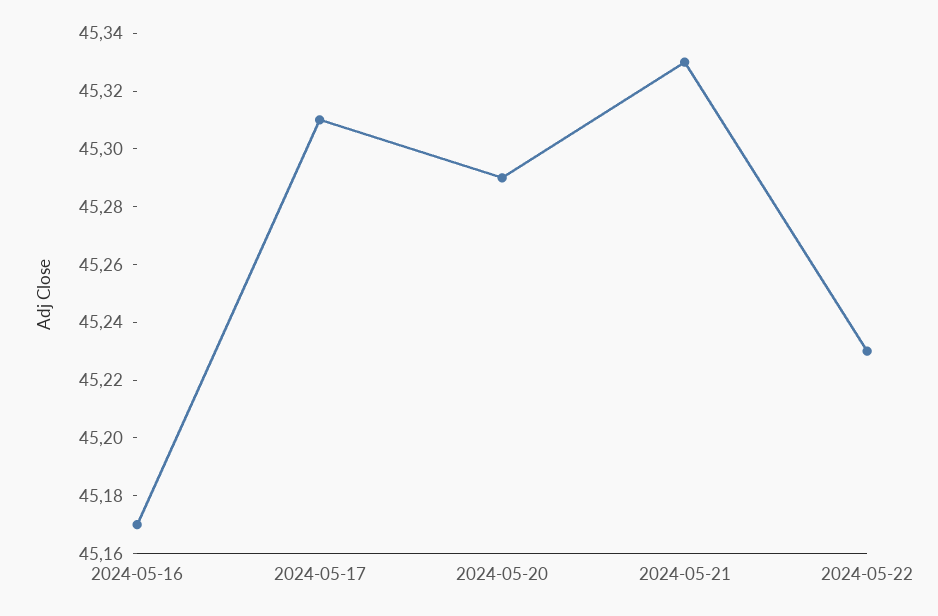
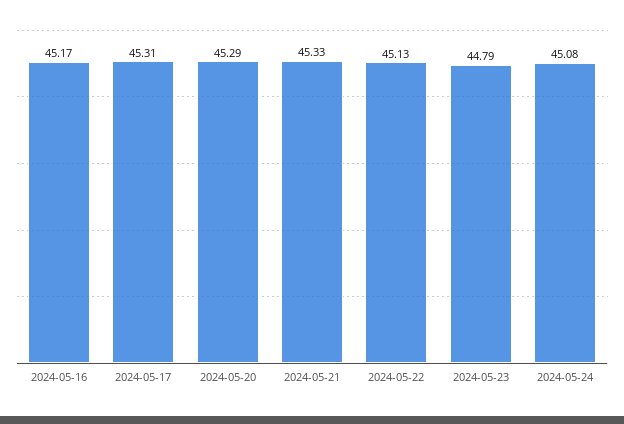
2024-05-22: 45.23 -> 45.13
2024-05-23: none -> 44.79
2024-05-24: none -> 45.08

